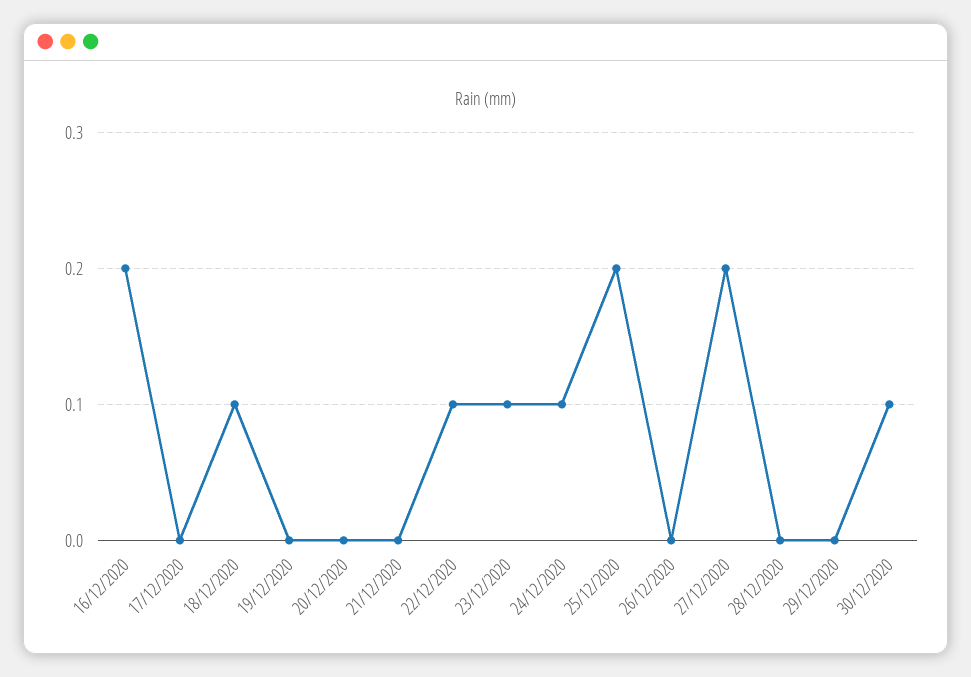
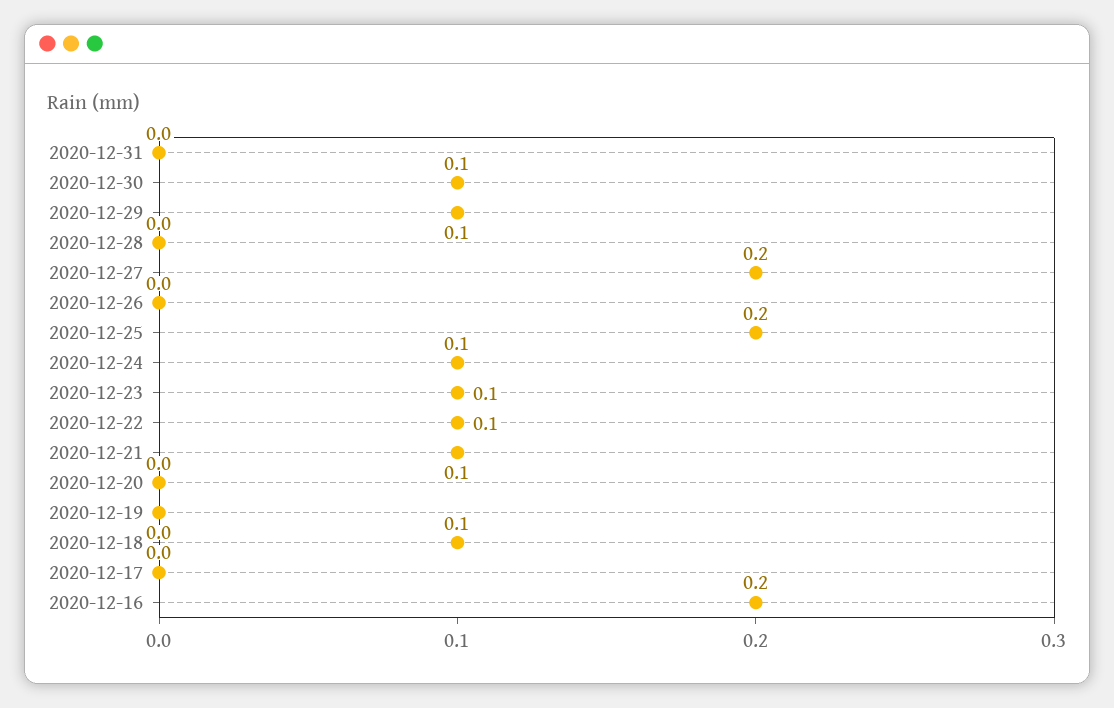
21/12/2020: 0 -> 0.1
29/12/2020: 0 -> 0.1
2020-12-31: none -> 0

